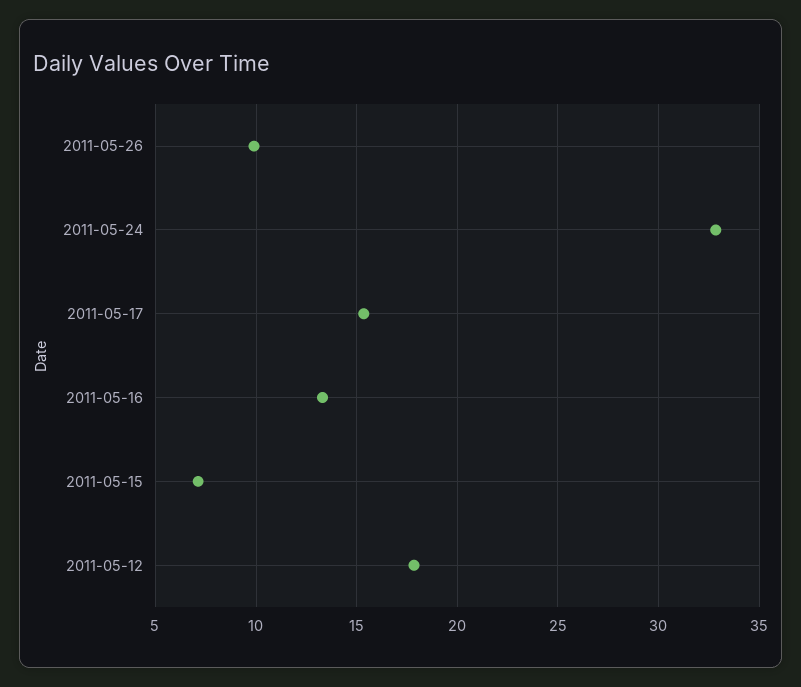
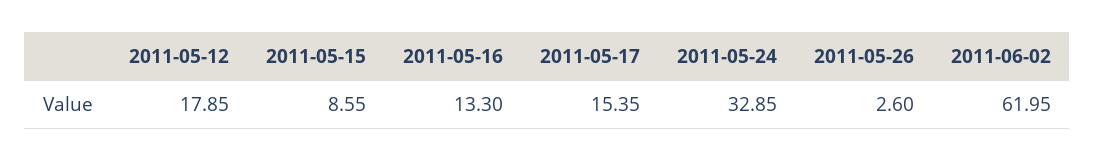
2011-05-26: 10 -> 2.6
2011-05-15: 7 -> 8.55
2011-06-02: none -> 61.95

